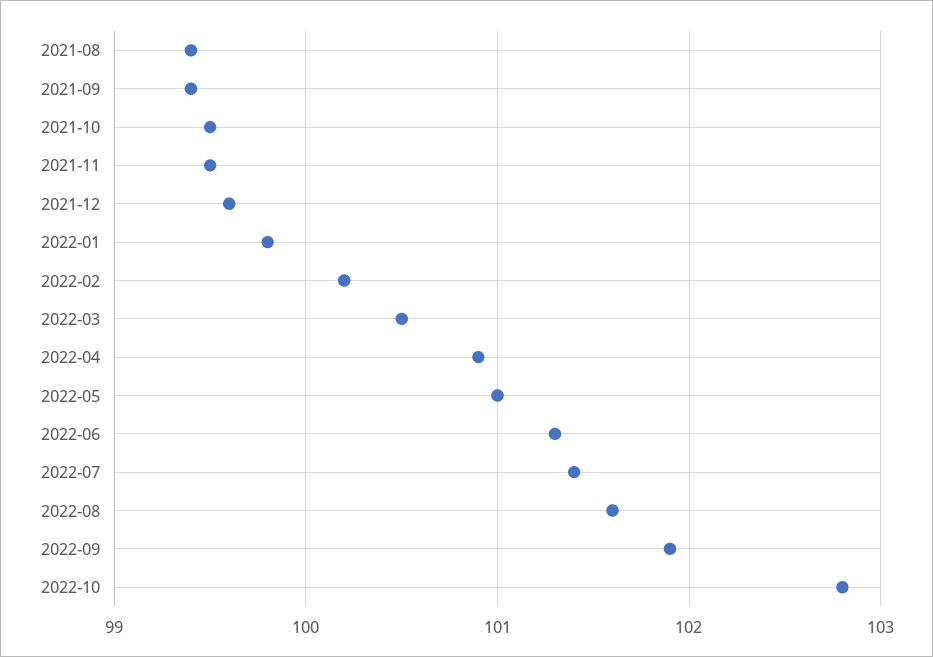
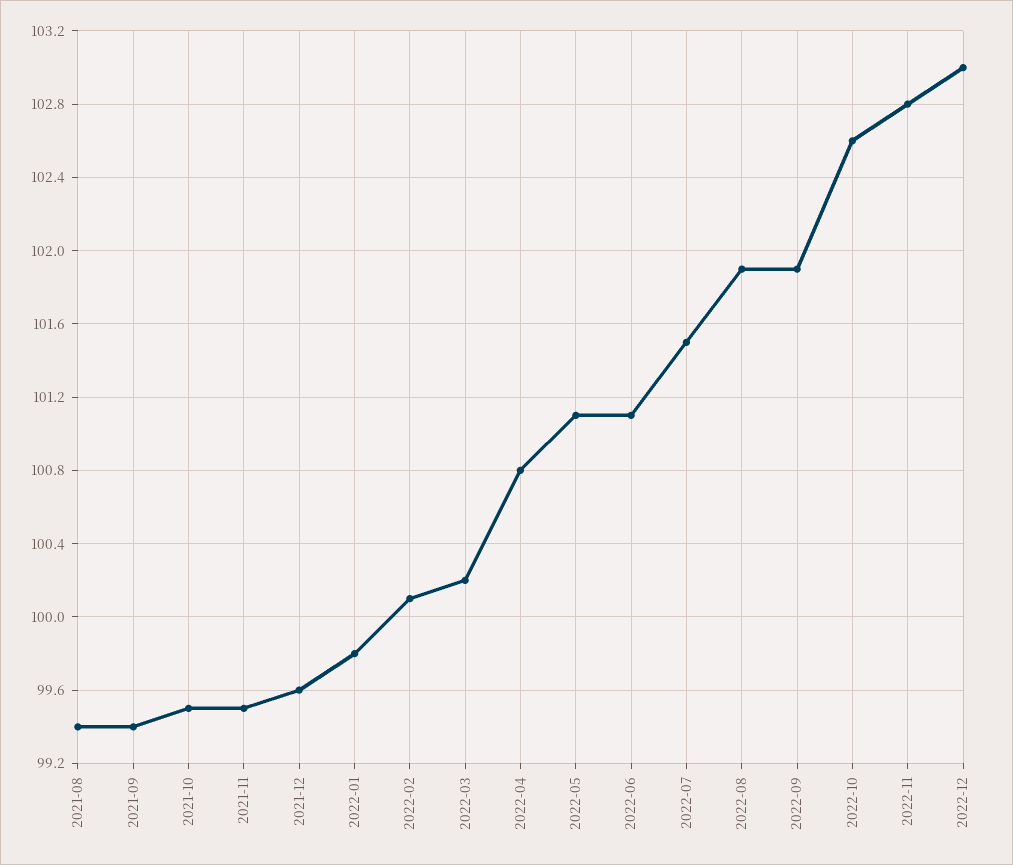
2022-02: 100.2 -> 100.1
2022-03: 100.5 -> 100.2
2022-04: 100.9 -> 100.8
2022-05: 101 -> 101.1
2022-06: 101.3 -> 101.1
2022-07: 101.4 -> 101.5
2022-08: 101.6 -> 101.9
2022-10: 102.8 -> 102.6
2022-11: none -> 102.8
2022-12: none -> 103

